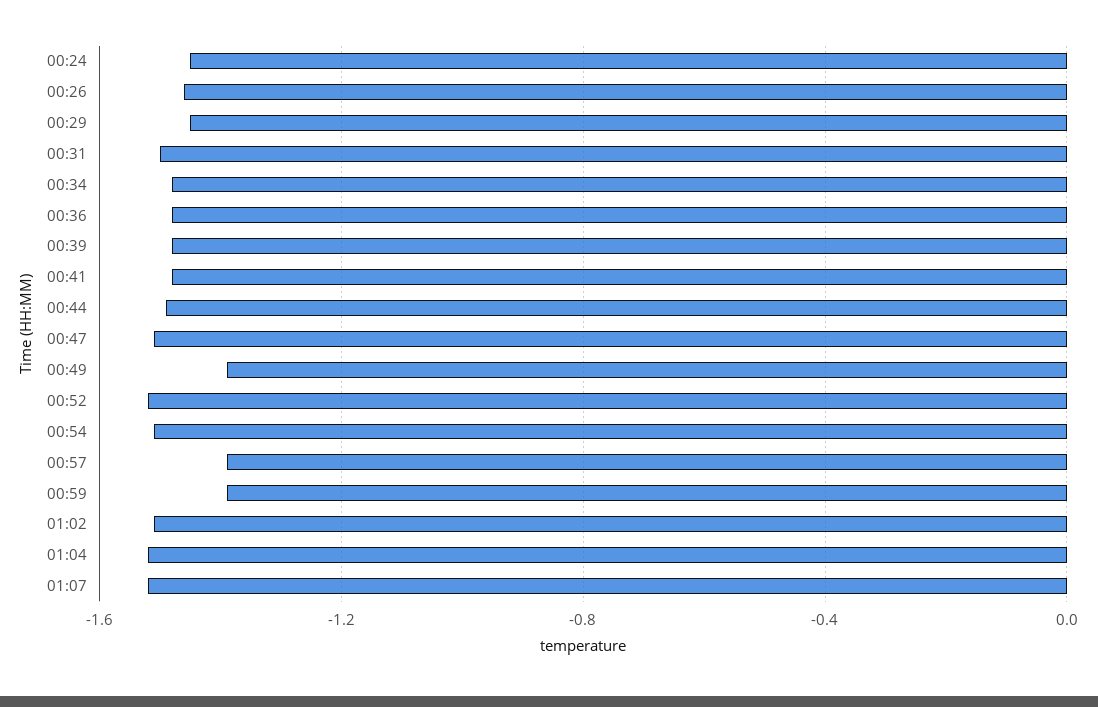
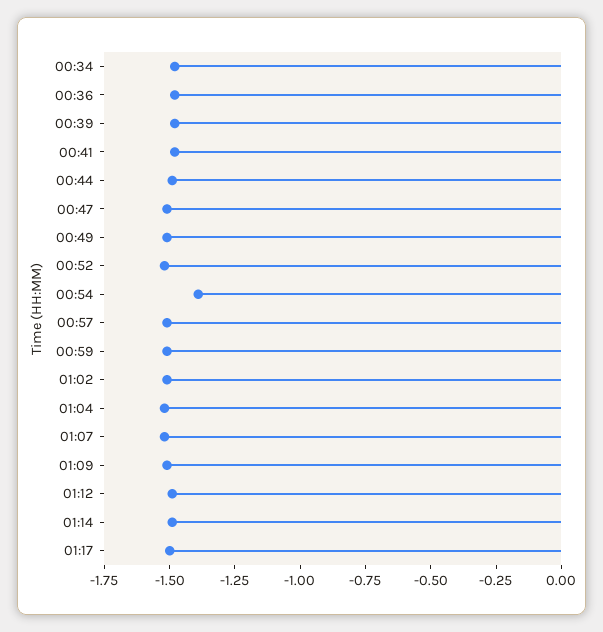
00:24: -1.45 -> none
00:26: -1.45 -> none
00:29: -1.45 -> none
00:31: -1.5 -> none
00:49: -1.4 -> -1.5
00:54: -1.5 -> -1.4
00:57: -1.4 -> -1.5
00:59: -1.4 -> -1.5
01:09: none -> -1.5
01:12: none -> -1.5
01:14: none -> -1.5
01:17: none -> -1.5

